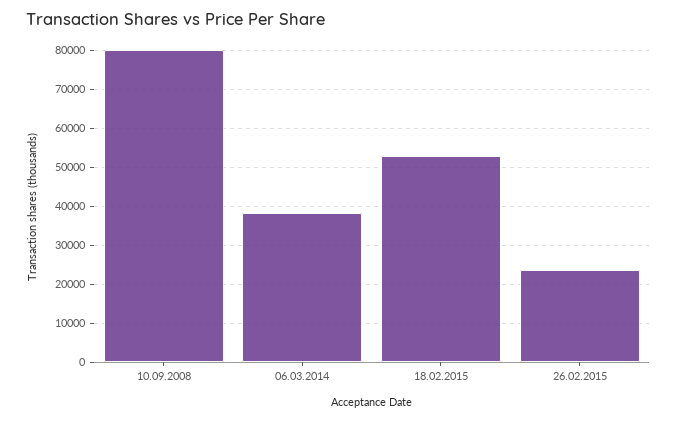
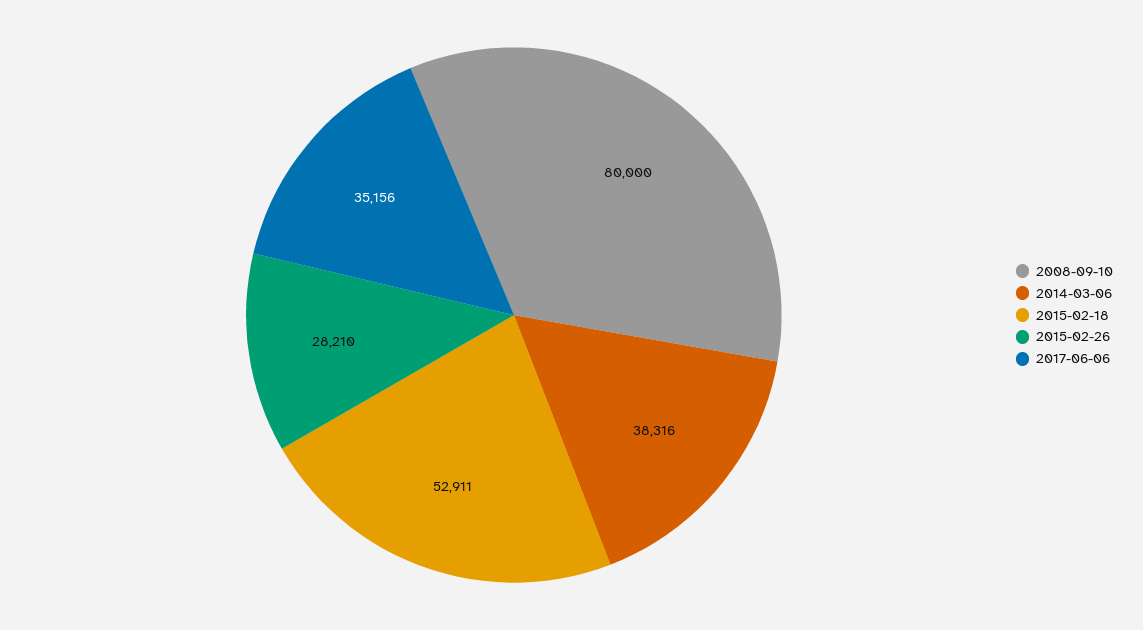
26.02.2015: 24000 -> 28210
2017-06-06: none -> 35156

